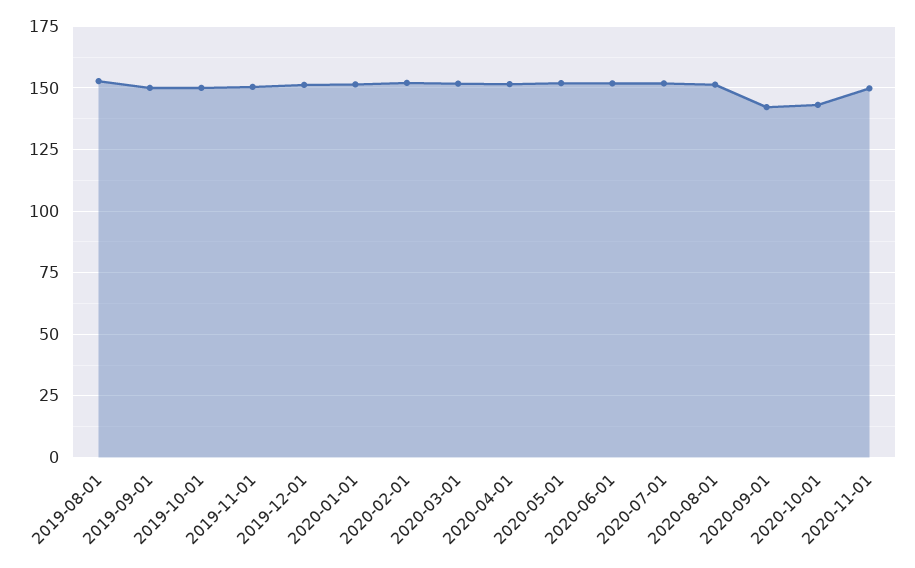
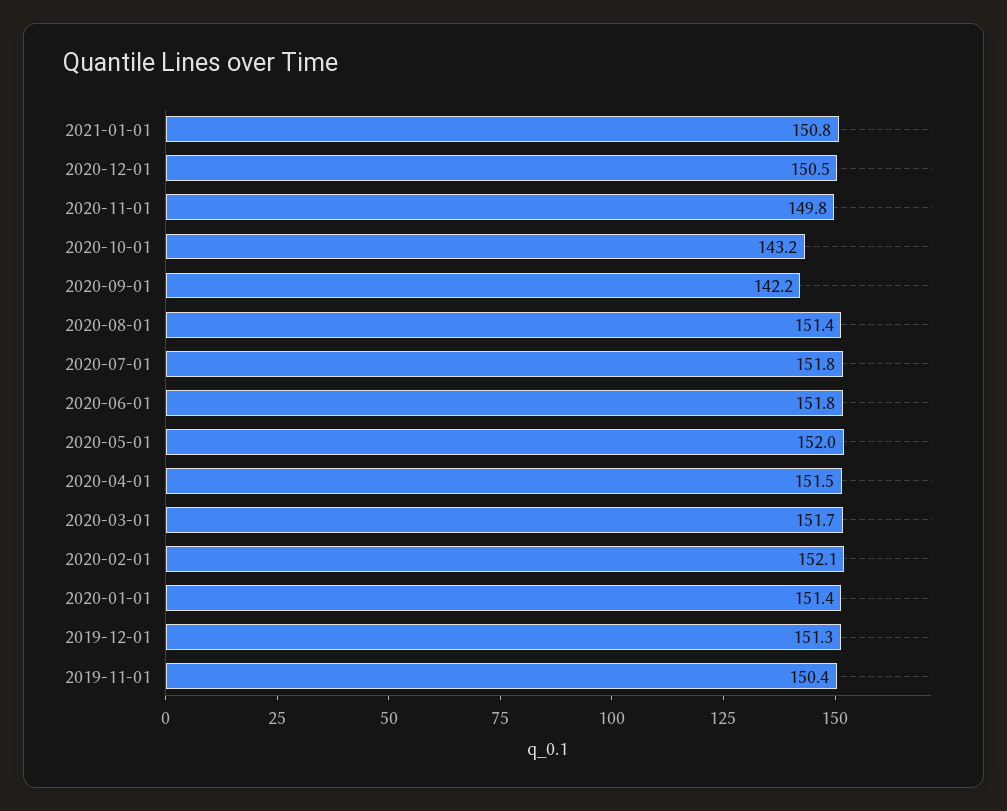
2019-08-01: 152.5 -> none
2019-09-01: 150 -> none
2019-10-01: 150 -> none
2021-01-01: none -> 150.8
2020-12-01: none -> 150.5

